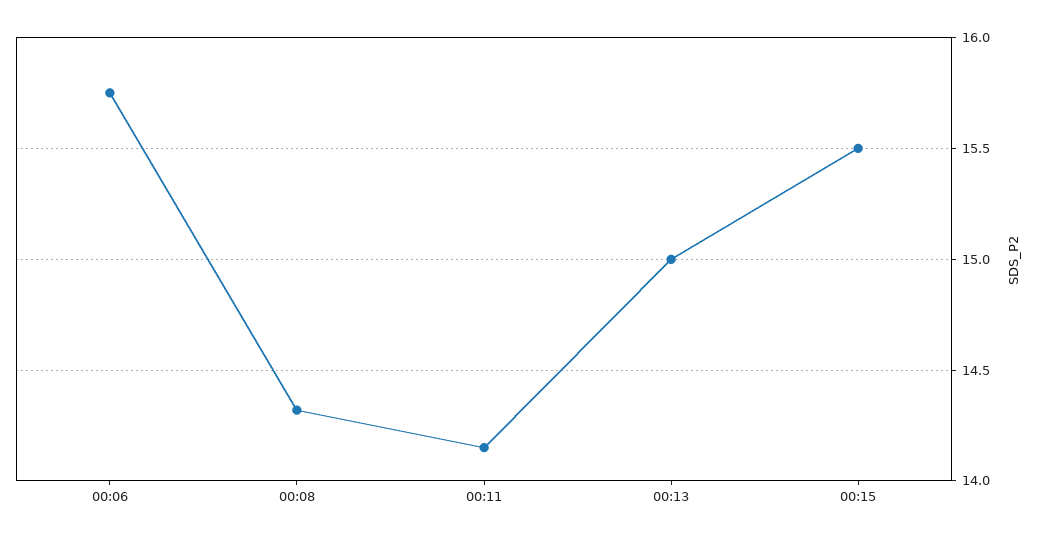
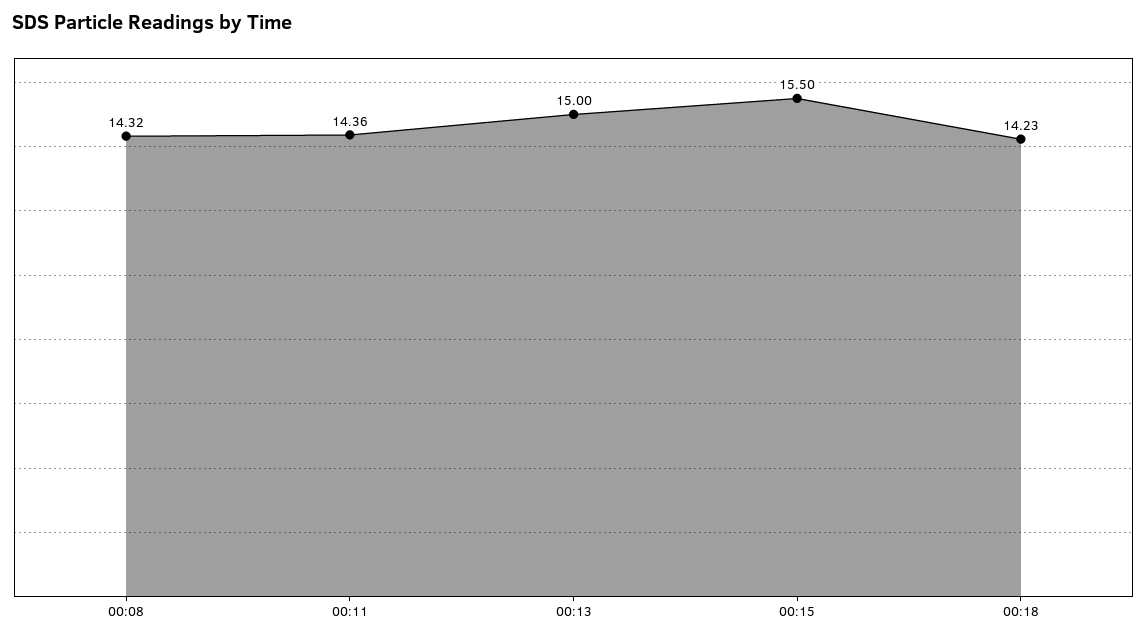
00:06: 15.75 -> none
00:11: 14.15 -> 14.36
00:18: none -> 14.23

